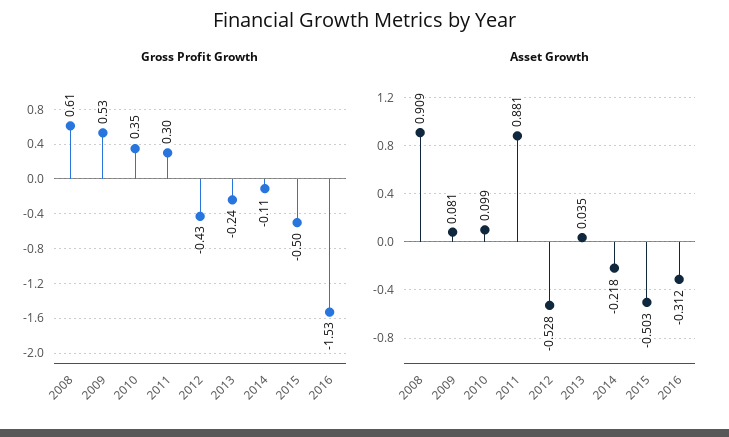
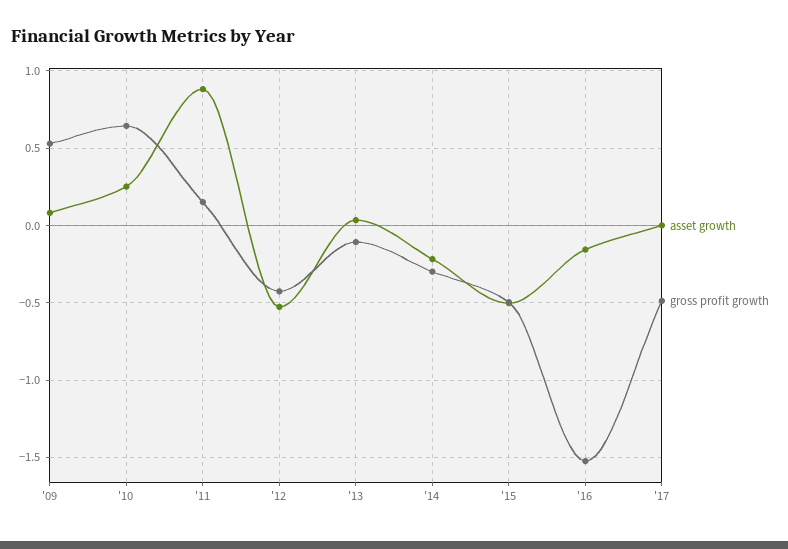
Gross Profit Growth, 2008: 0.61 -> none
Gross Profit Growth, 2010: 0.35 -> 0.65
Gross Profit Growth, 2011: 0.3 -> 0.15
Gross Profit Growth, 2013: -0.24 -> -0.1
Gross Profit Growth, 2014: -0.11 -> -0.3
Asset Growth, 2008: 0.909 -> none
Asset Growth, 2010: 0.099 -> 0.25
Asset Growth, 2016: -0.312 -> -0.15
Asset Growth, '17: none -> 0
Gross Profit Growth, '17: none -> -0.5

